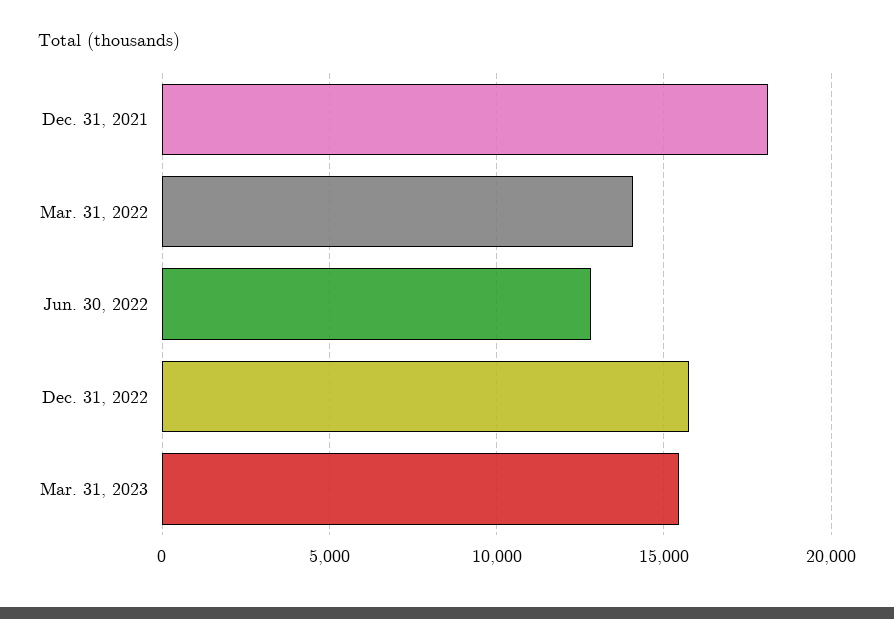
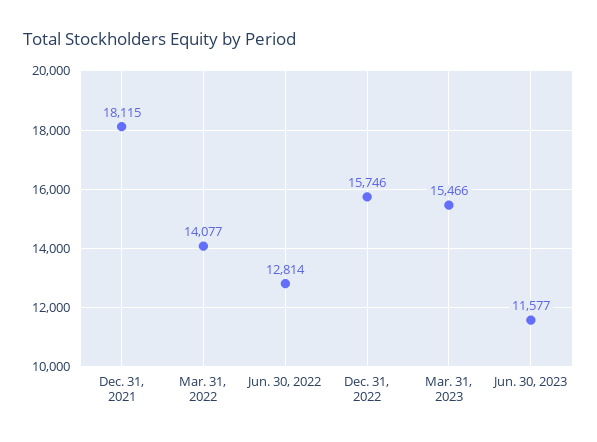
Jun. 30, 2023: none -> 11577

